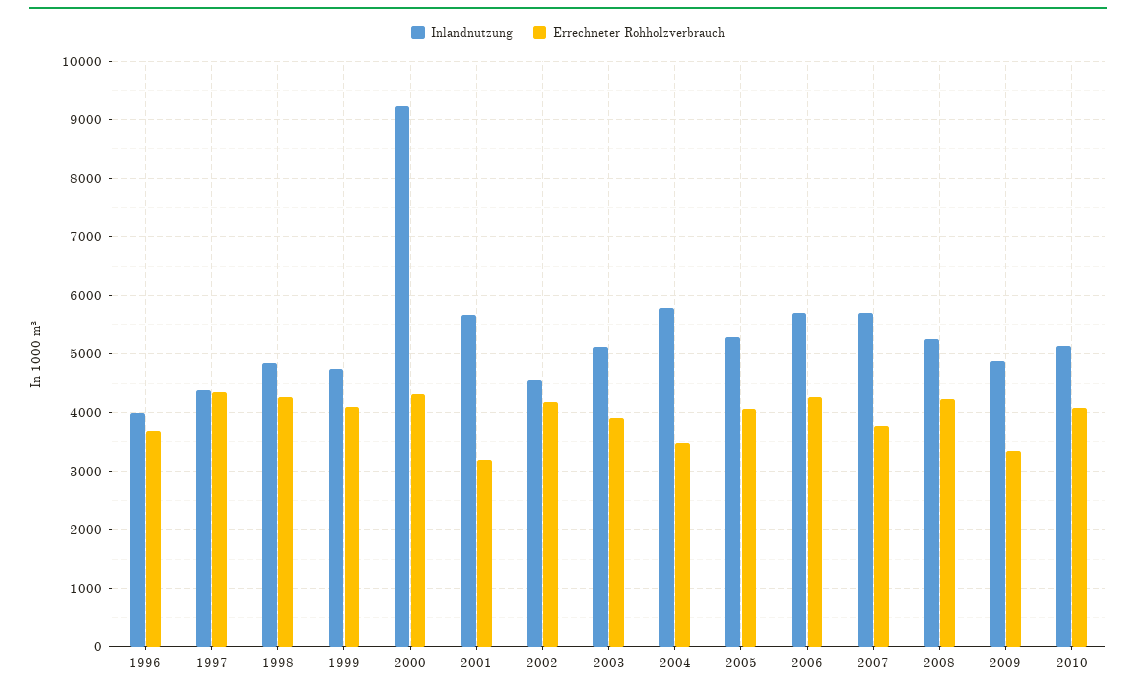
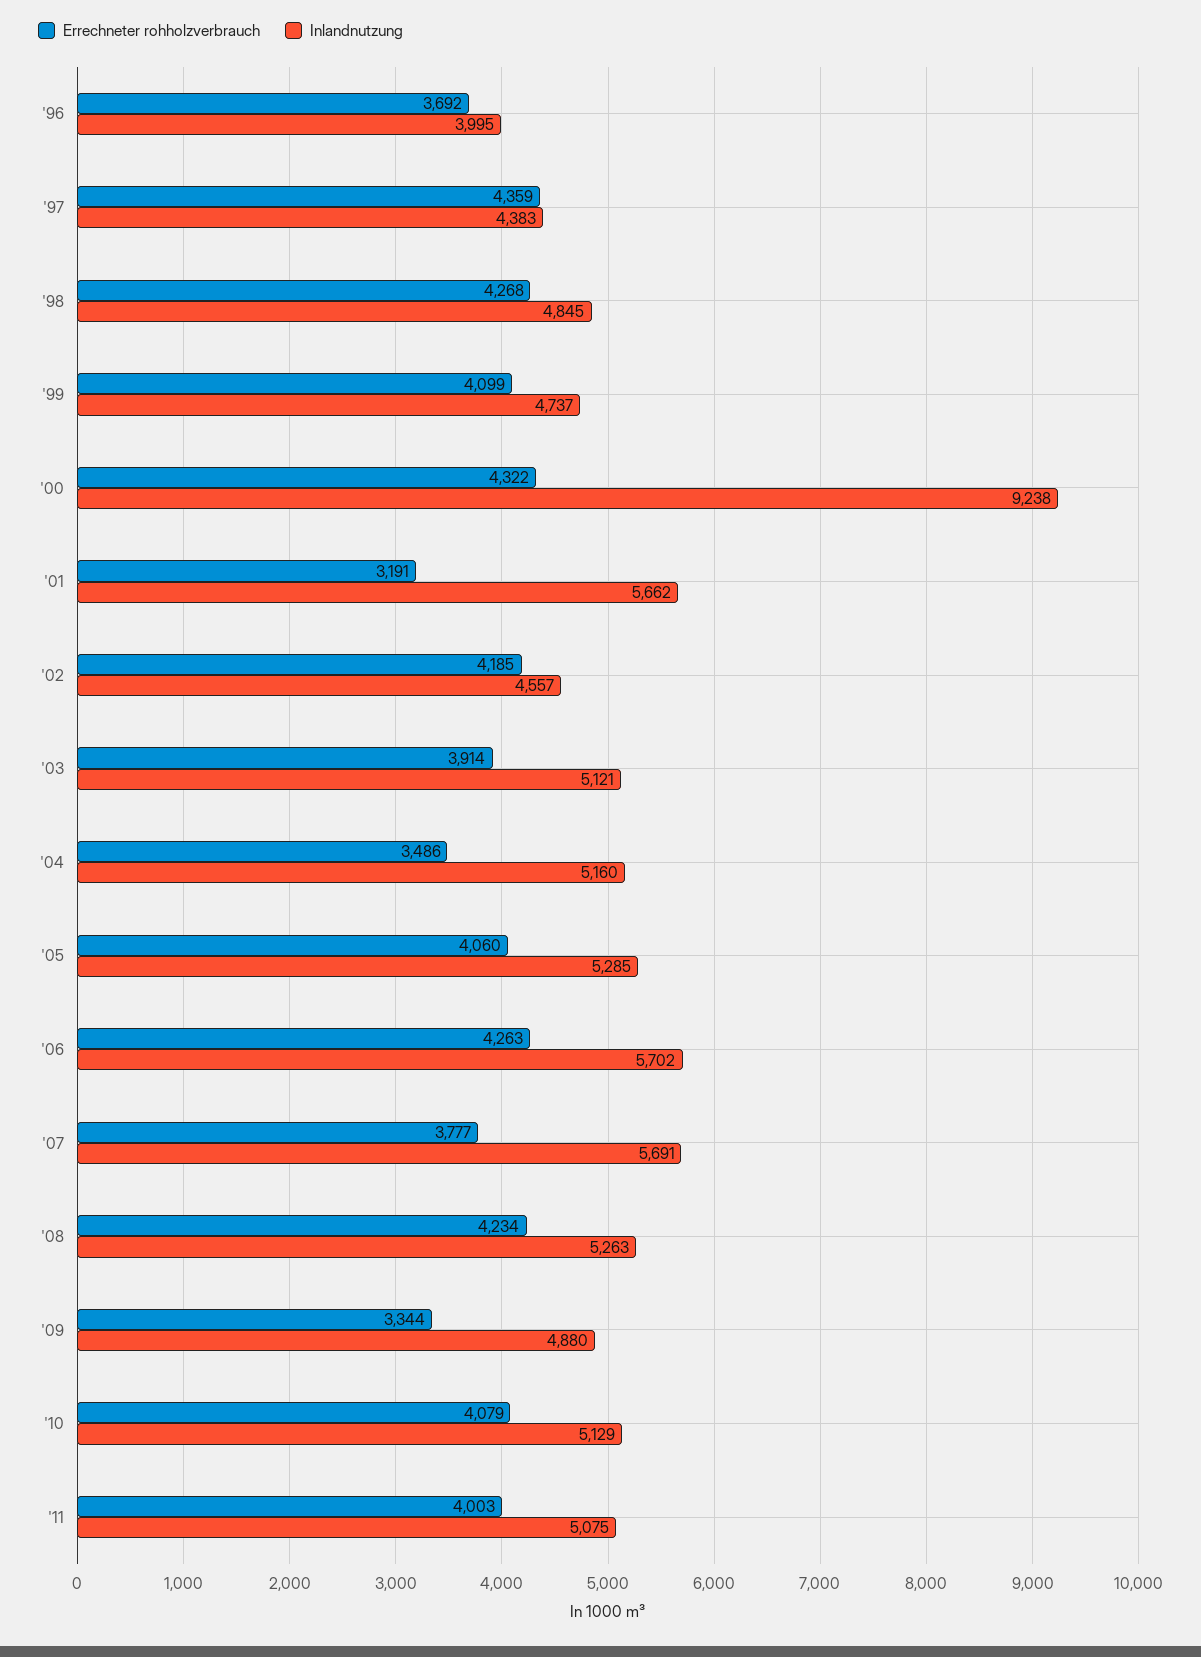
Inlandnutzung, 2004: 5800 -> 5160
Errechneter Rohholzverbrauch, '11: none -> 4003
Inlandnutzung, '11: none -> 5075

